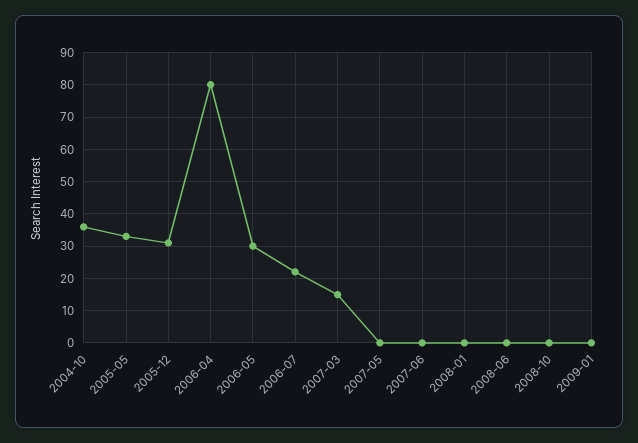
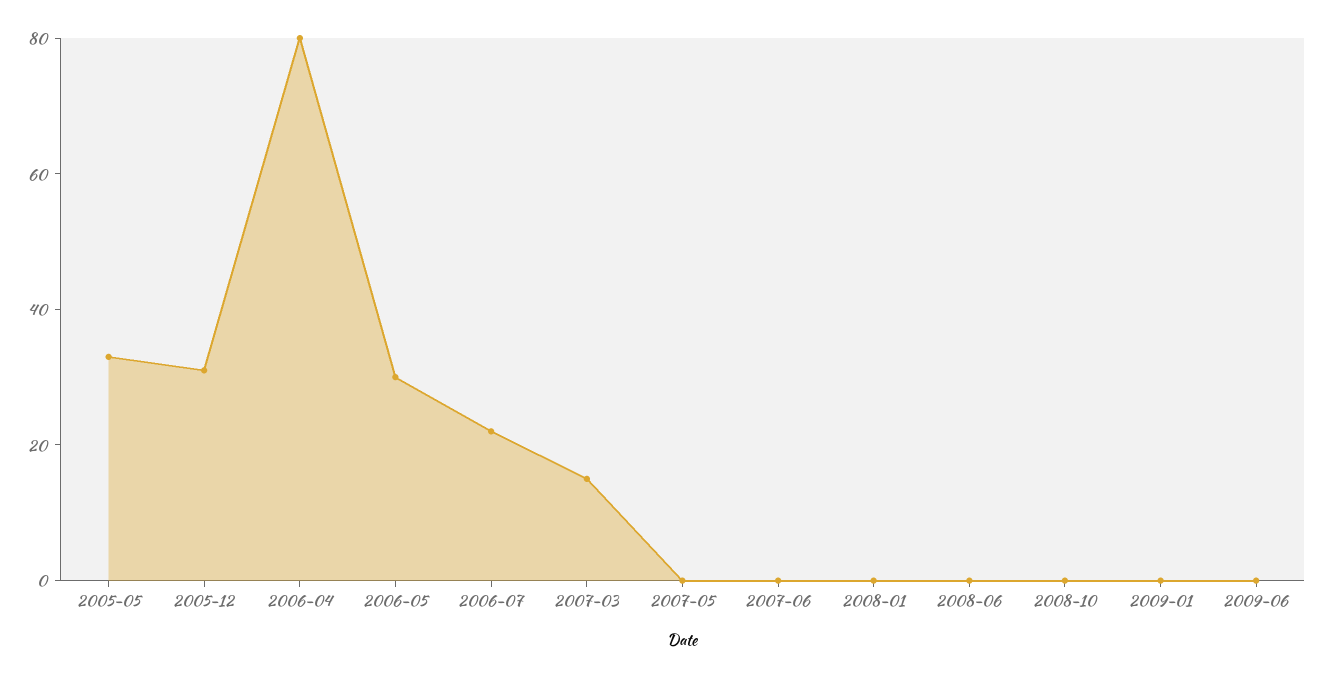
2004-10: 35 -> none
2009-06: none -> 0

